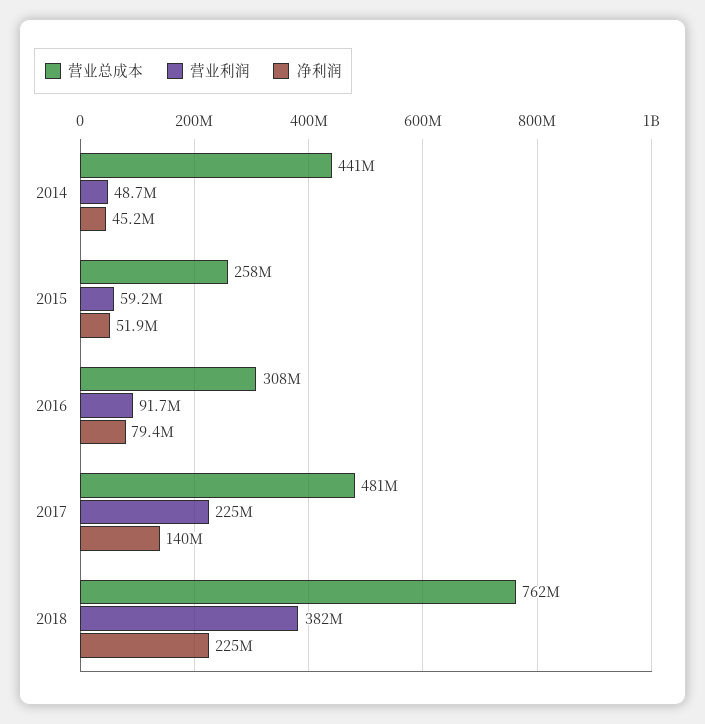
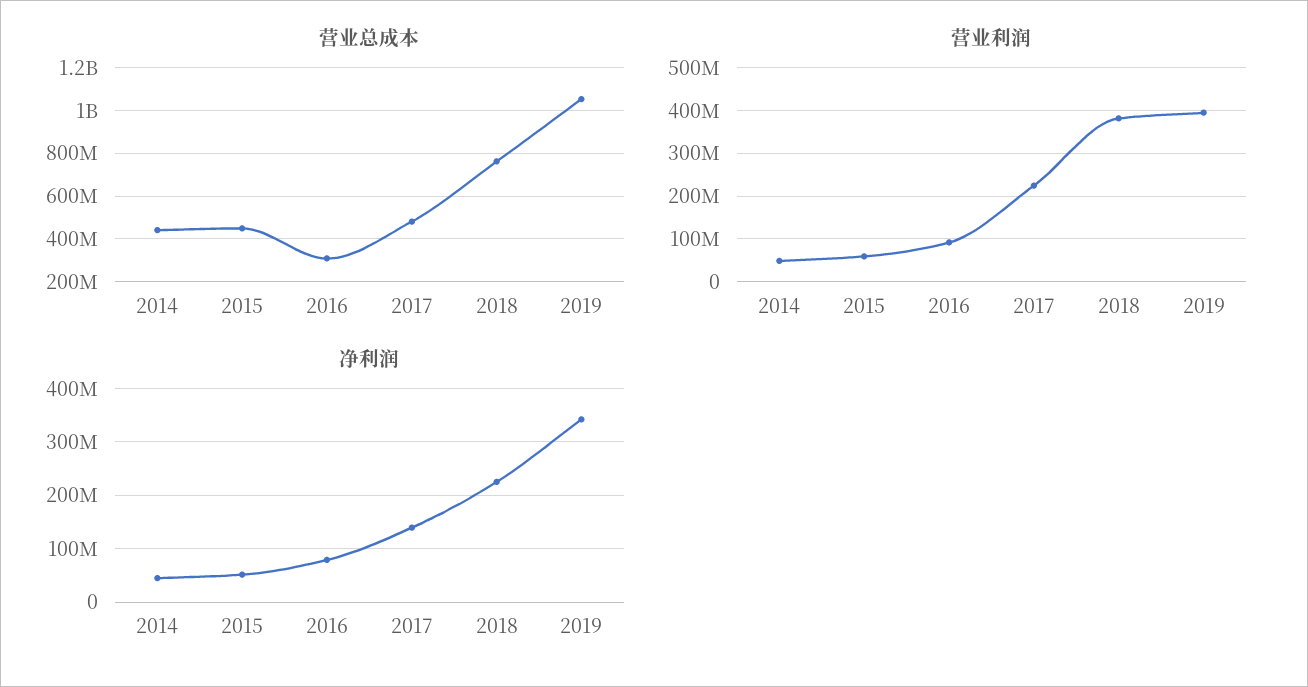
营业总成本, 2015: 258000000 -> 450000000
营业总成本, 2019: none -> 1050000000
营业利润, 2019: none -> 400000000
净利润, 2019: none -> 340000000

